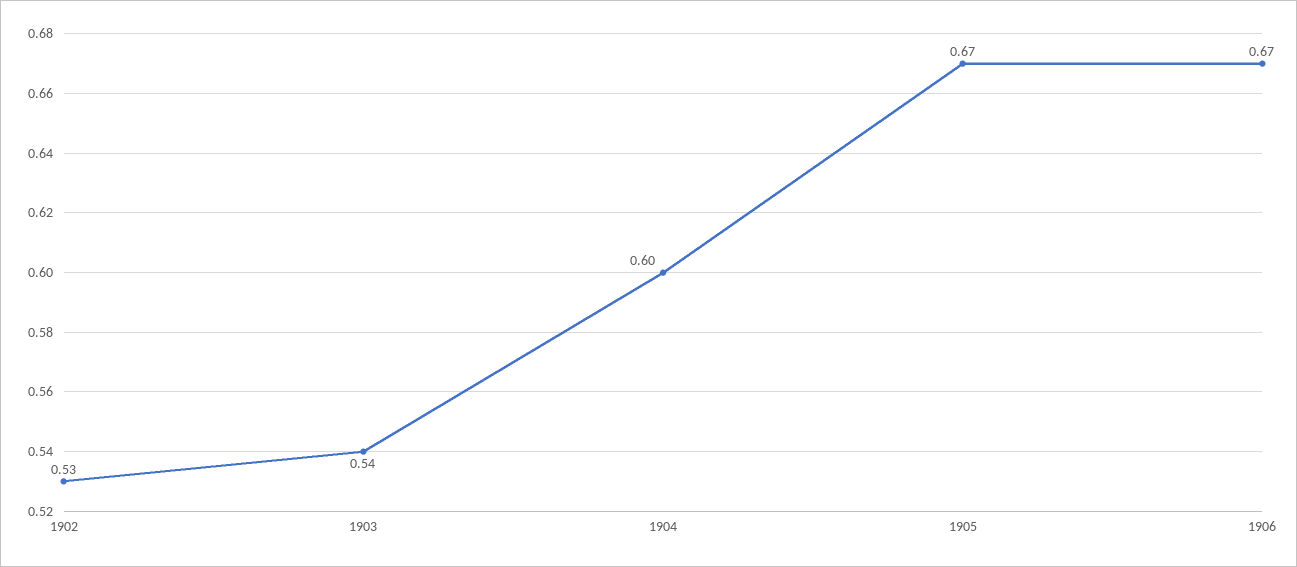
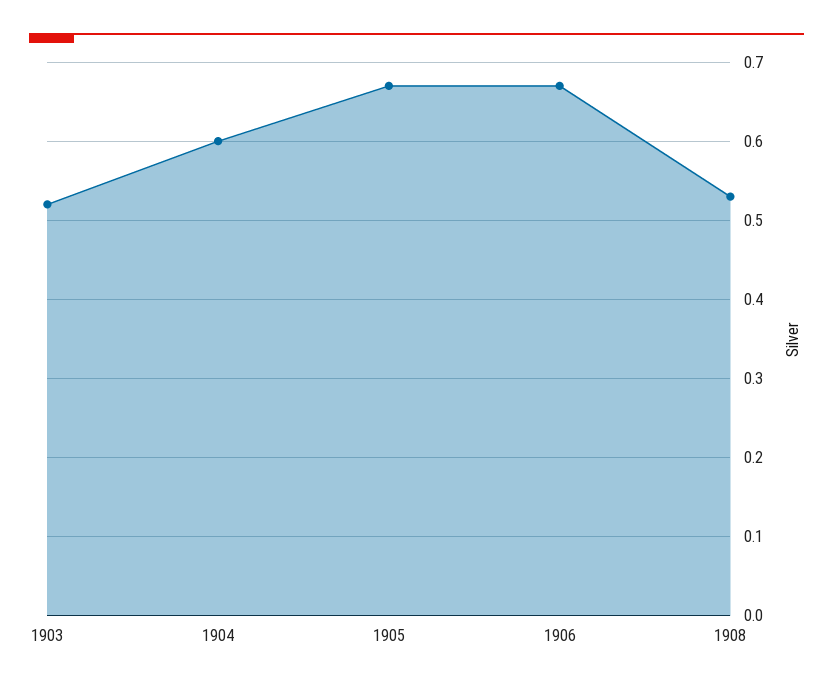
1902: 0.53 -> none
1903: 0.54 -> 0.52
1908: none -> 0.53

